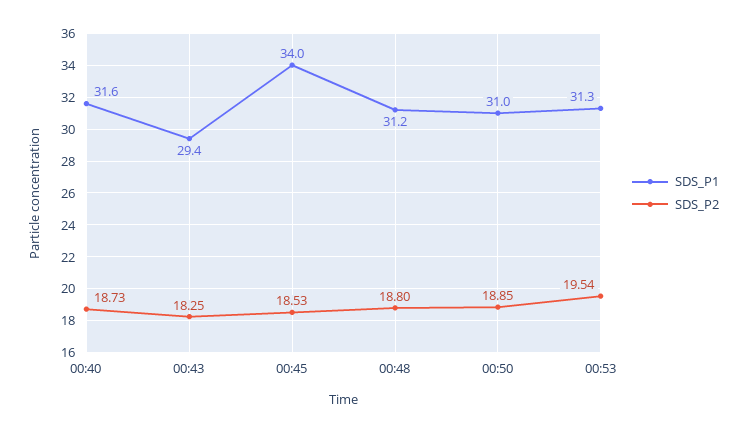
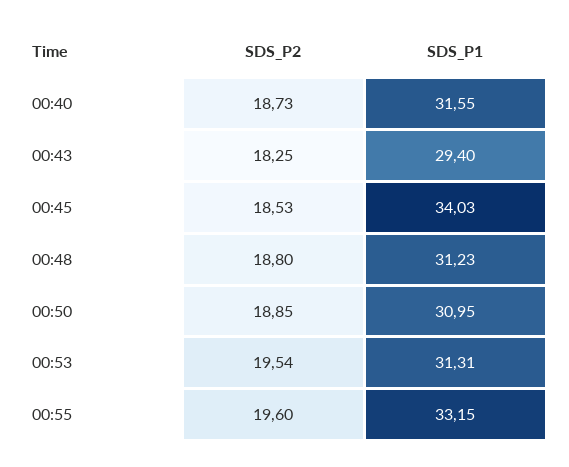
SDS_P2, 00:55: none -> 19.6
SDS_P1, 00:55: none -> 33.15

